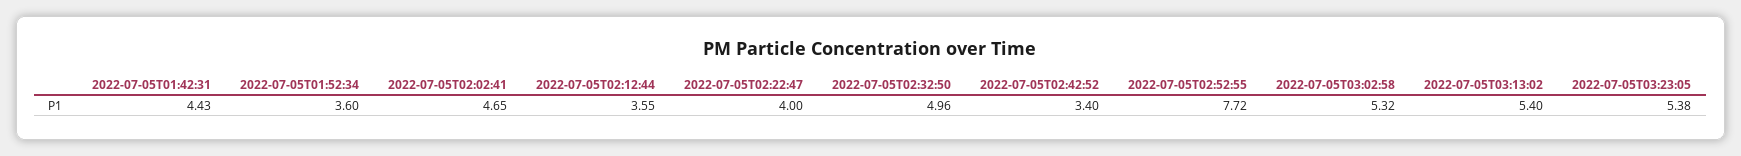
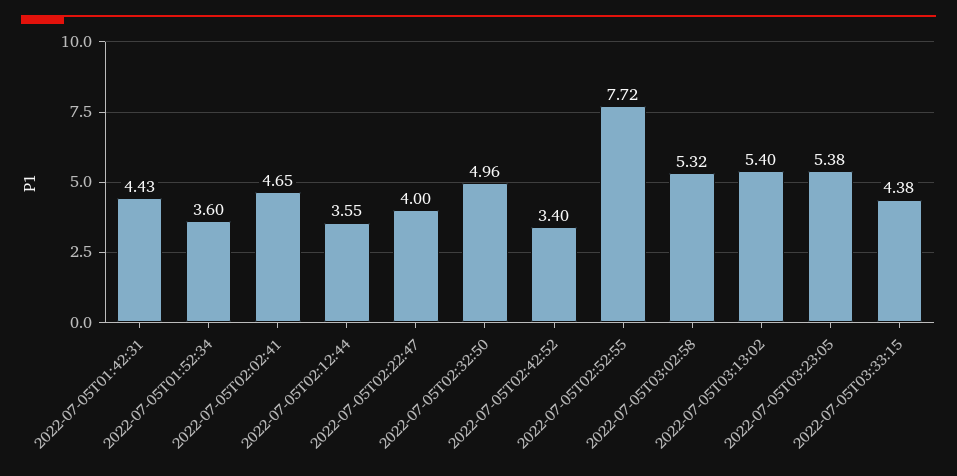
2022-07-05T03:33:15: none -> 4.38

